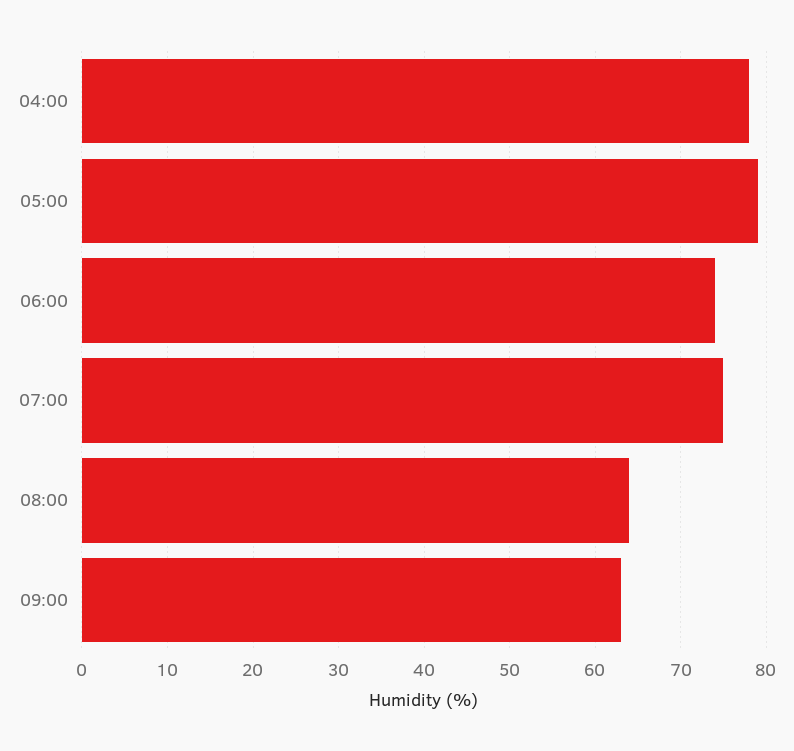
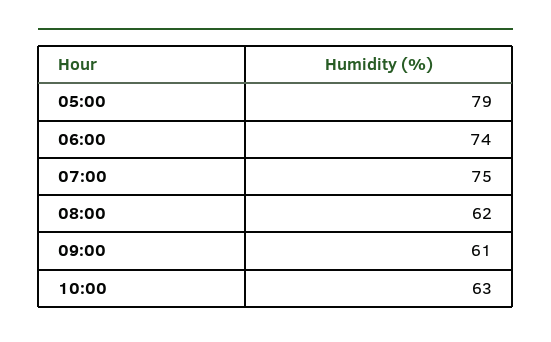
04:00: 78 -> none
08:00: 64 -> 62
09:00: 63 -> 61
10:00: none -> 63

